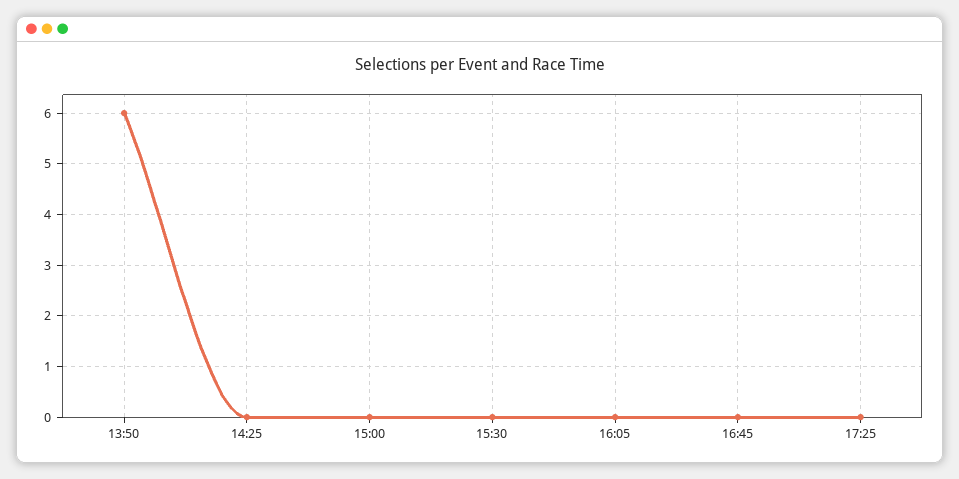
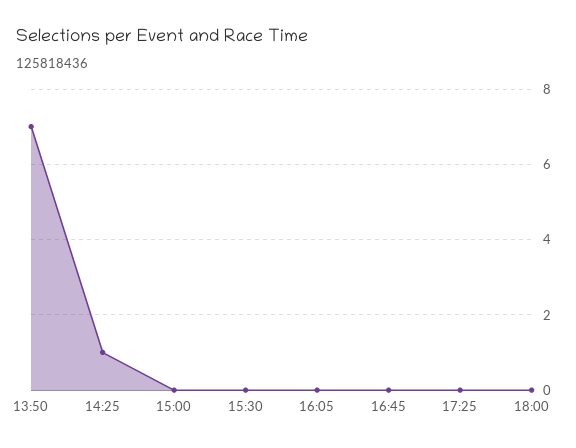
13:50: 6 -> 7
14:25: 0 -> 1
18:00: none -> 0

